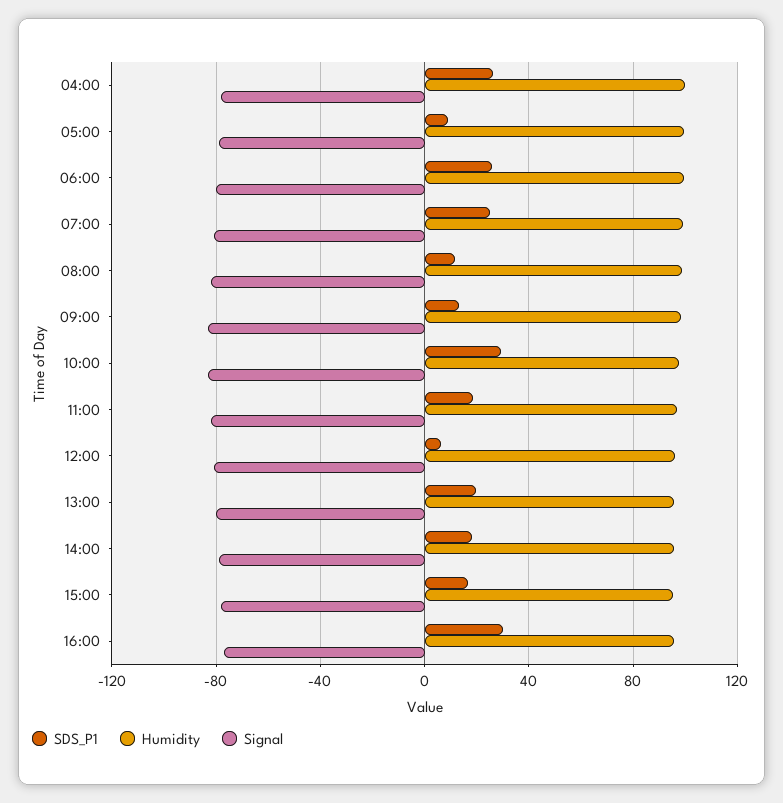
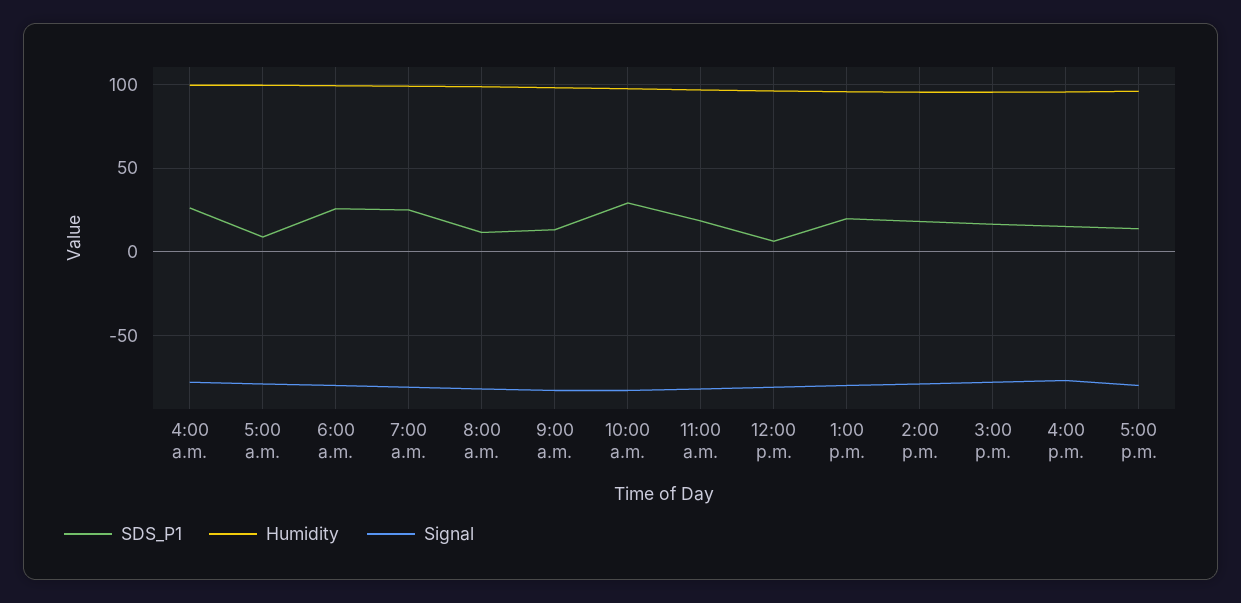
SDS_P1, 16:00: 30 -> 15
SDS_P1, 5:00 p.m.: none -> 15
Humidity, 5:00 p.m.: none -> 95
Signal, 5:00 p.m.: none -> -80

